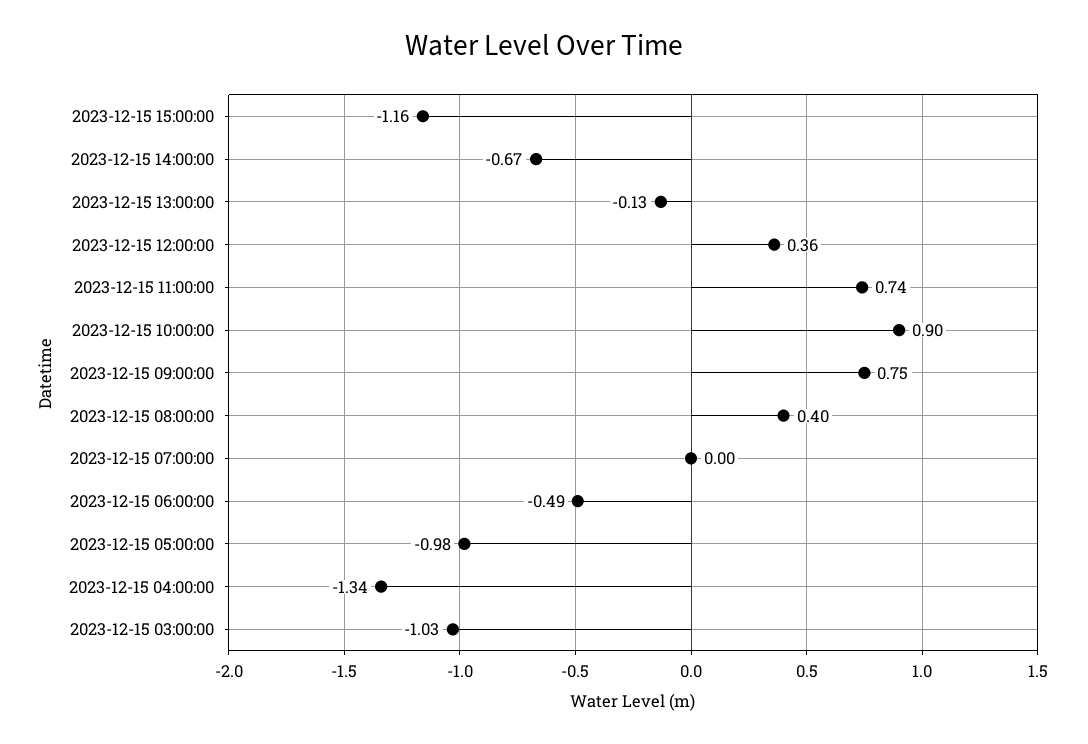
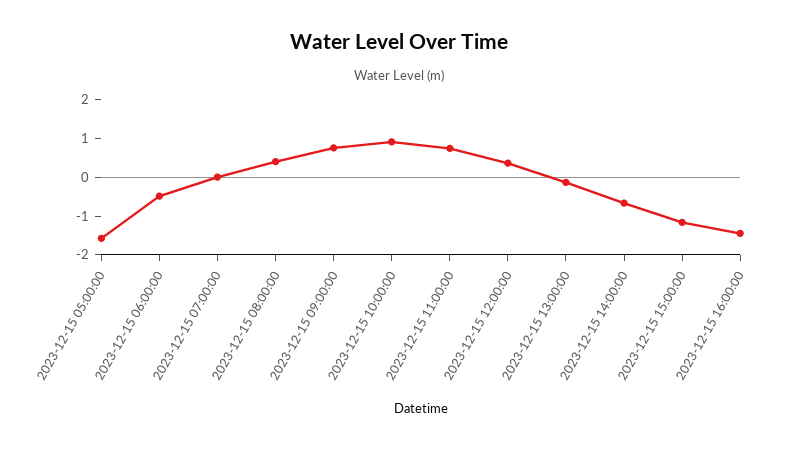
2023-12-15 05:00:00: -0.98 -> -1.5
2023-12-15 04:00:00: -1.34 -> none
2023-12-15 03:00:00: -1.03 -> none
2023-12-15 16:00:00: none -> -1.5

